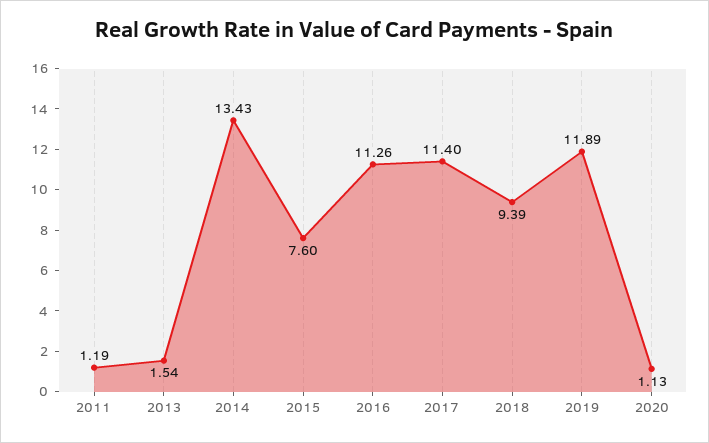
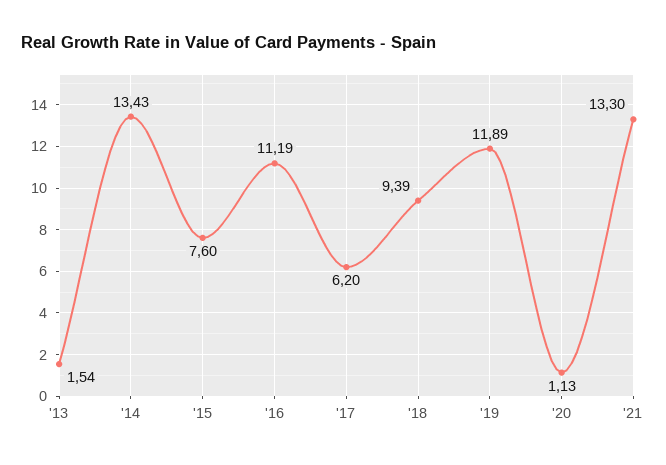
2011: 1.19 -> none
2016: 11.26 -> 11.19
2017: 11.4 -> 6.2
'21: none -> 13.3

